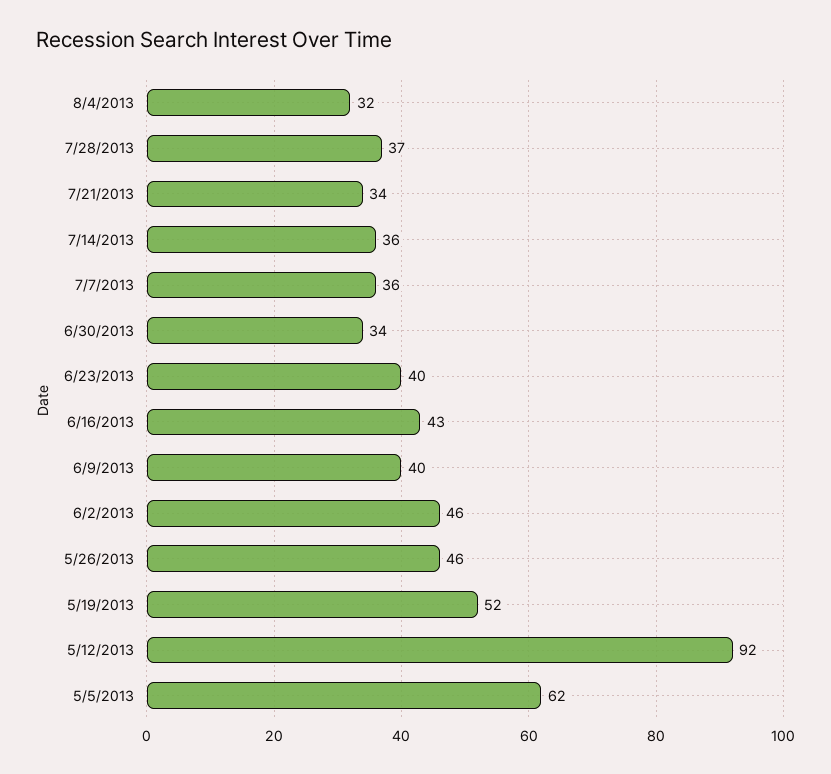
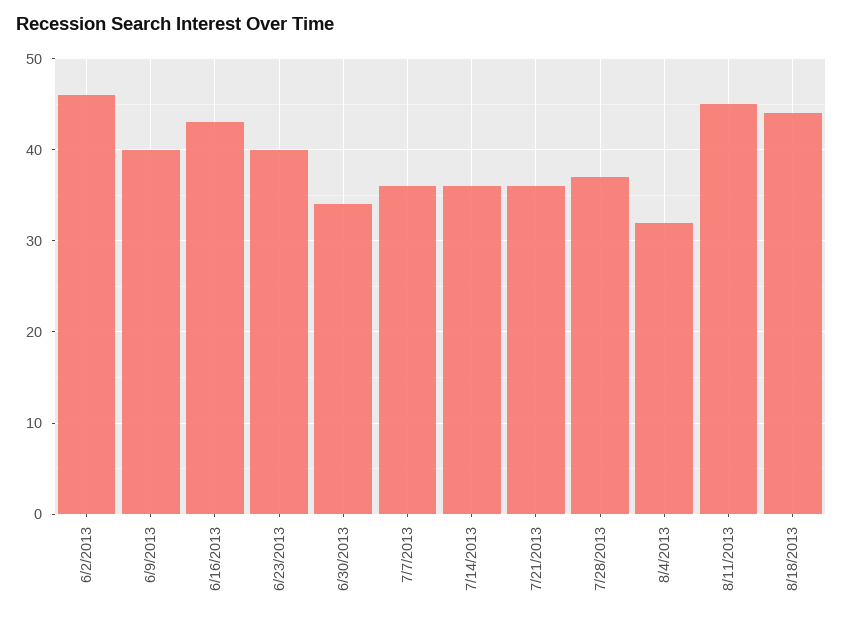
7/21/2013: 34 -> 36
5/26/2013: 46 -> none
5/19/2013: 52 -> none
5/12/2013: 92 -> none
5/5/2013: 62 -> none
8/11/2013: none -> 45
8/18/2013: none -> 44

